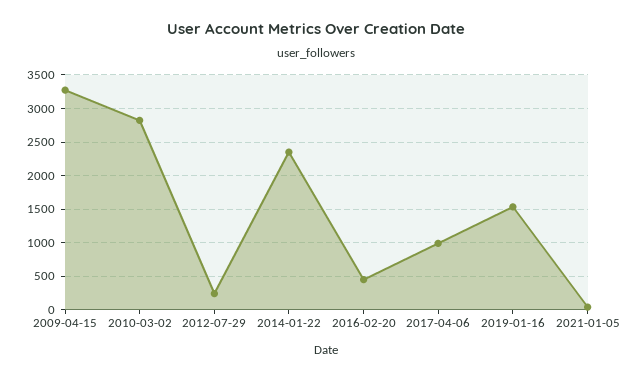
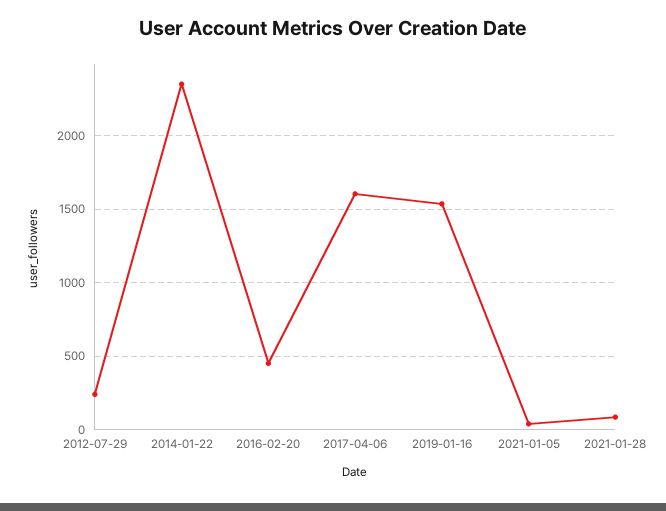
2009-04-15: 3300 -> none
2010-03-02: 2800 -> none
2017-04-06: 1000 -> 1600
2021-01-28: none -> 100

